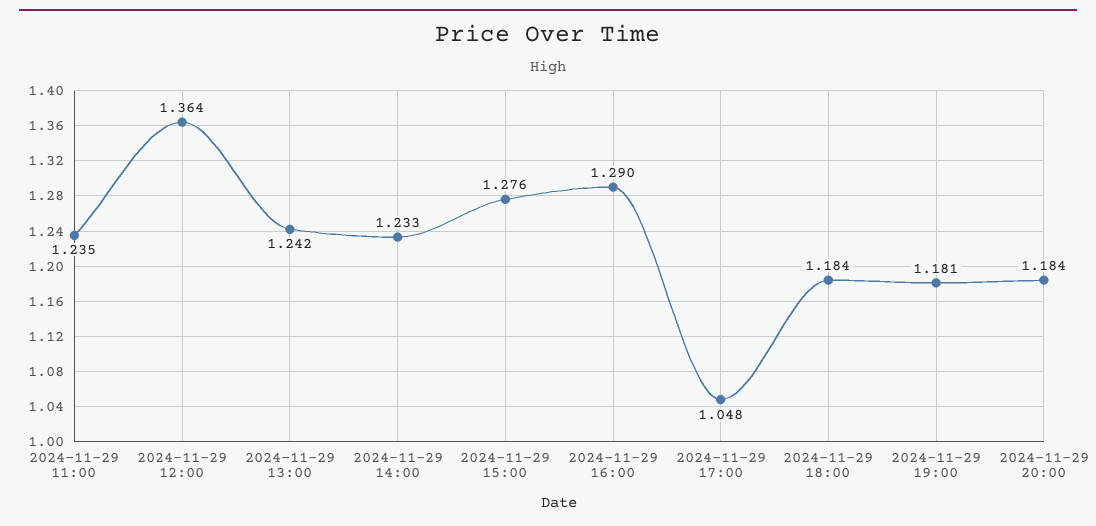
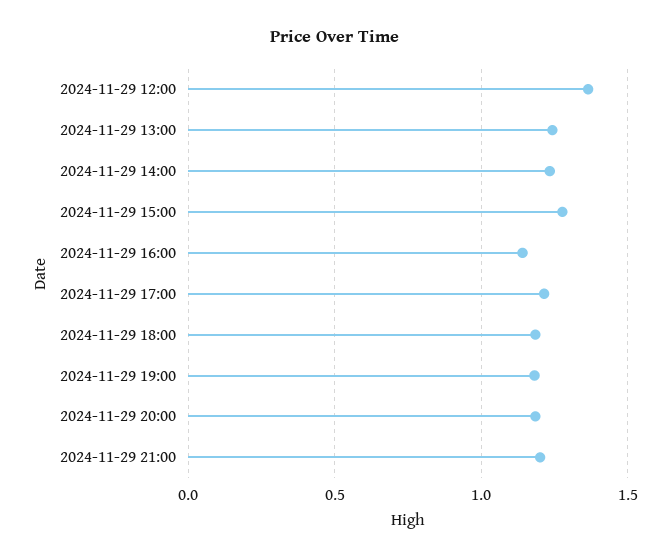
2024-11-29 11:00: 1.235 -> none
2024-11-29 16:00: 1.29 -> 1.15
2024-11-29 17:00: 1.048 -> 1.2
2024-11-29 21:00: none -> 1.2

